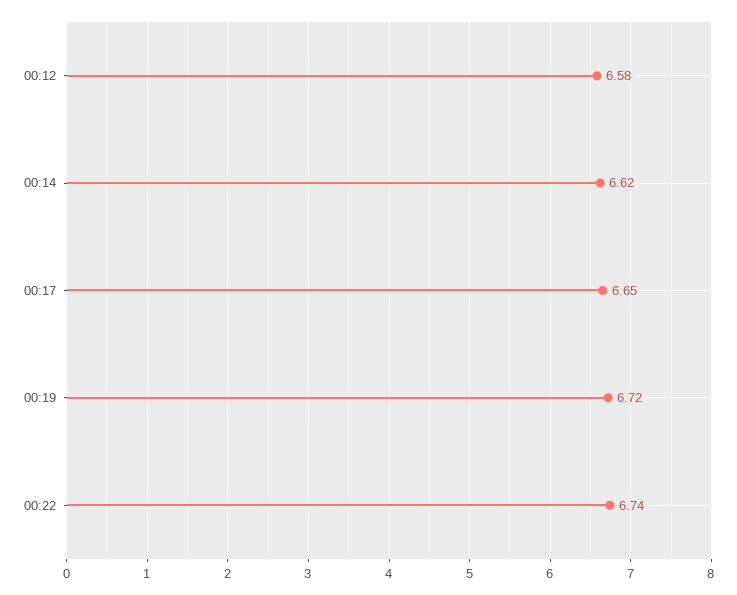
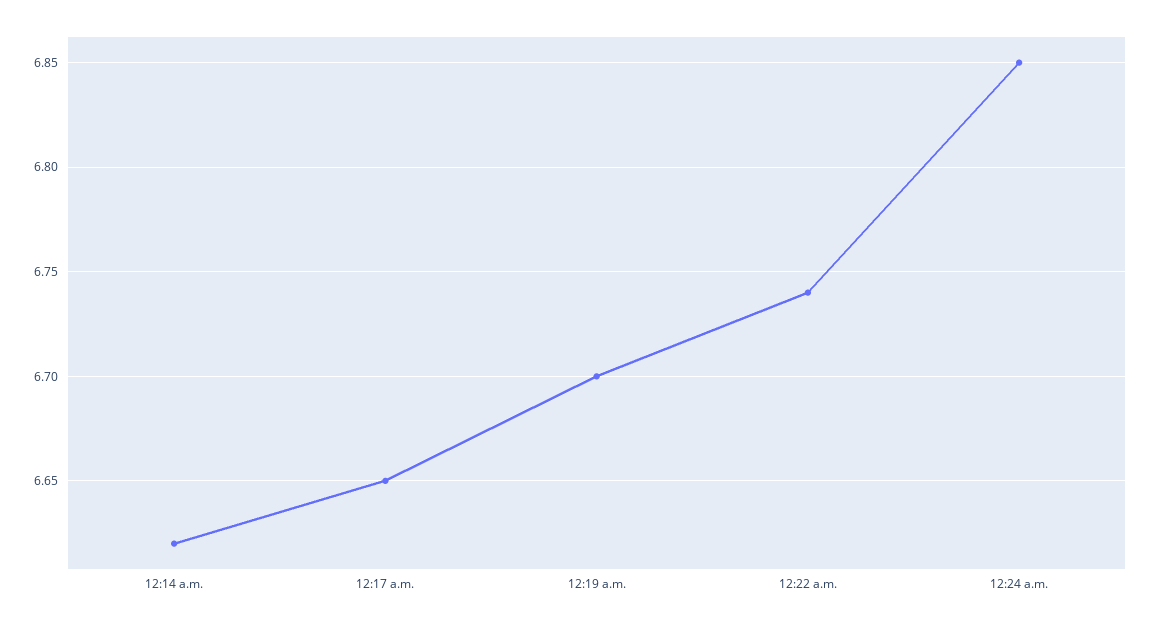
00:12: 6.58 -> none
00:19: 6.72 -> 6.7
12:24 a.m.: none -> 6.85

